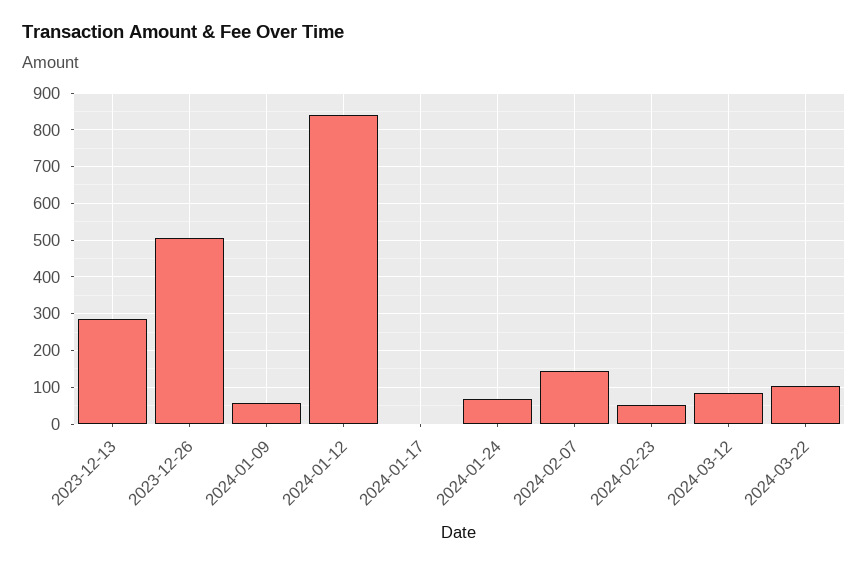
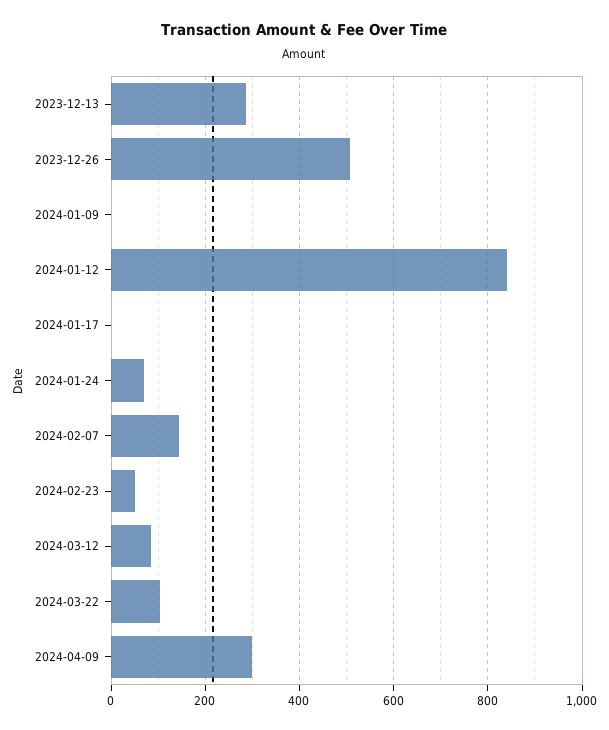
2024-01-09: 60 -> 0
2024-04-09: none -> 300

